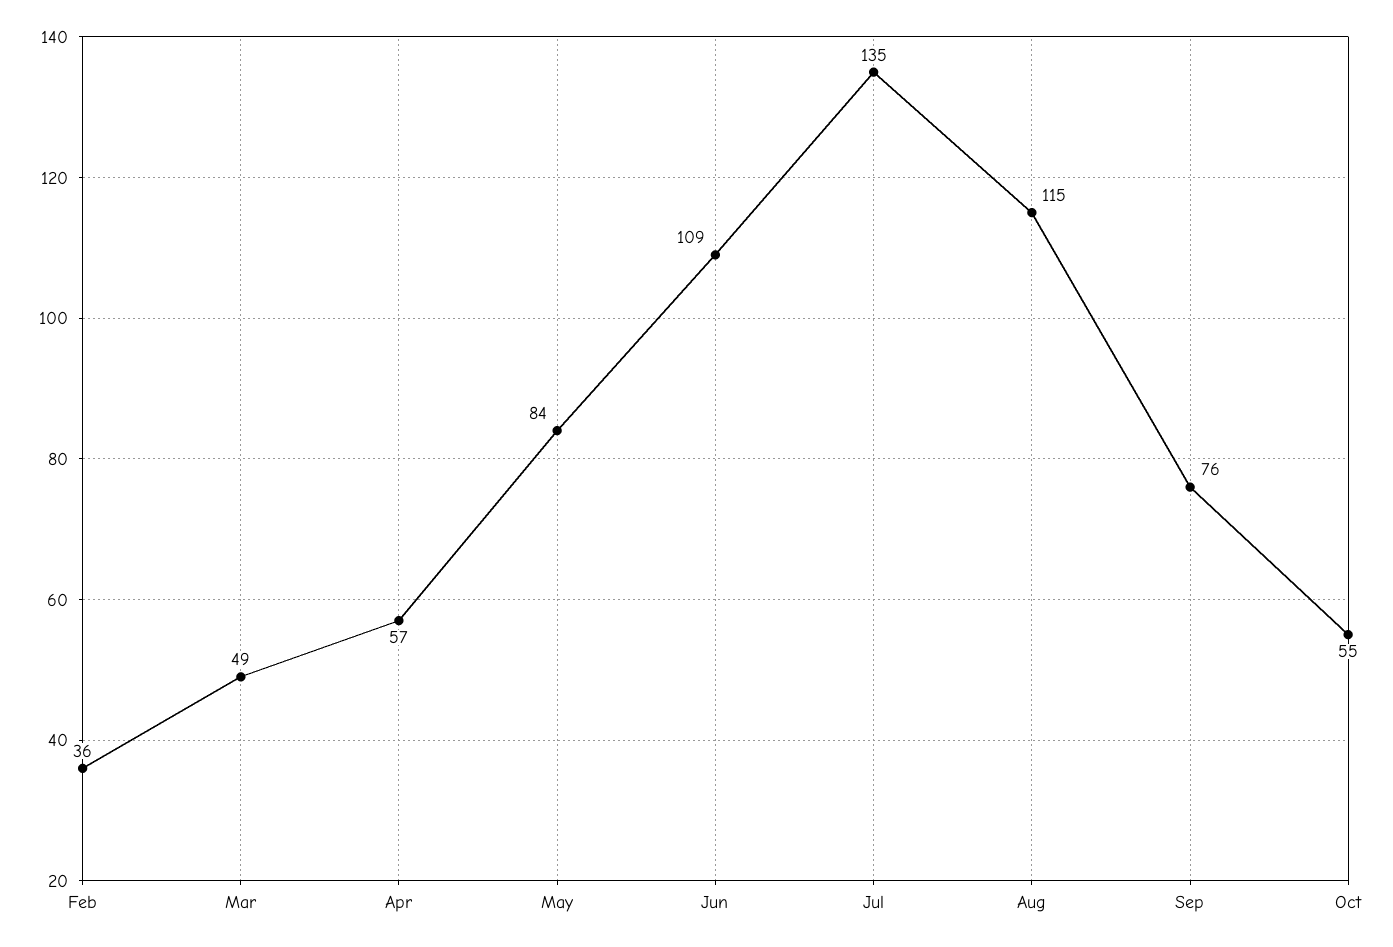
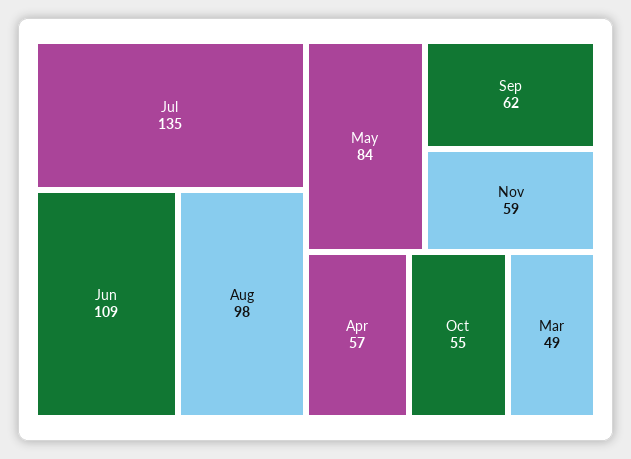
Feb: 36 -> none
Aug: 115 -> 98
Sep: 76 -> 62
Nov: none -> 59

